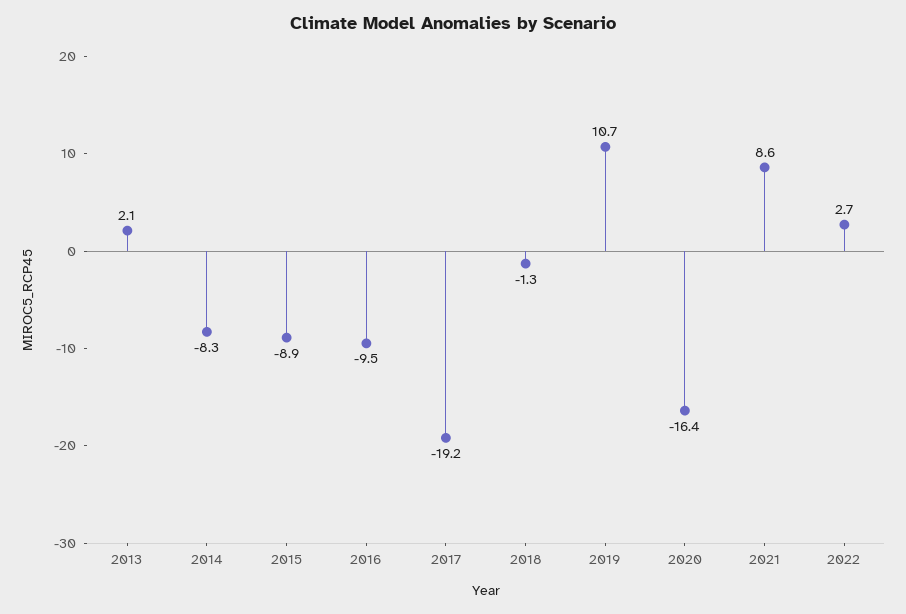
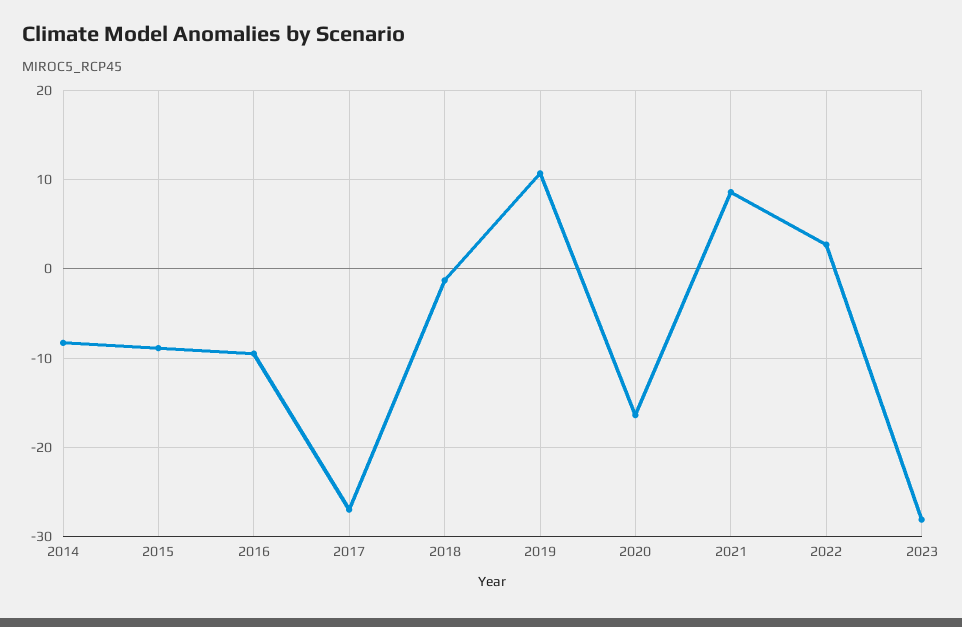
2013: 2.1 -> none
2017: -19.2 -> -27
2023: none -> -28

